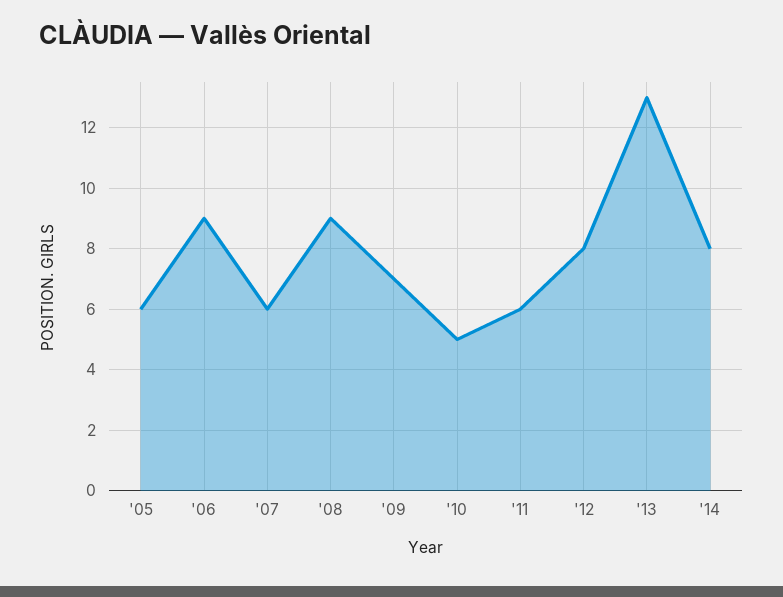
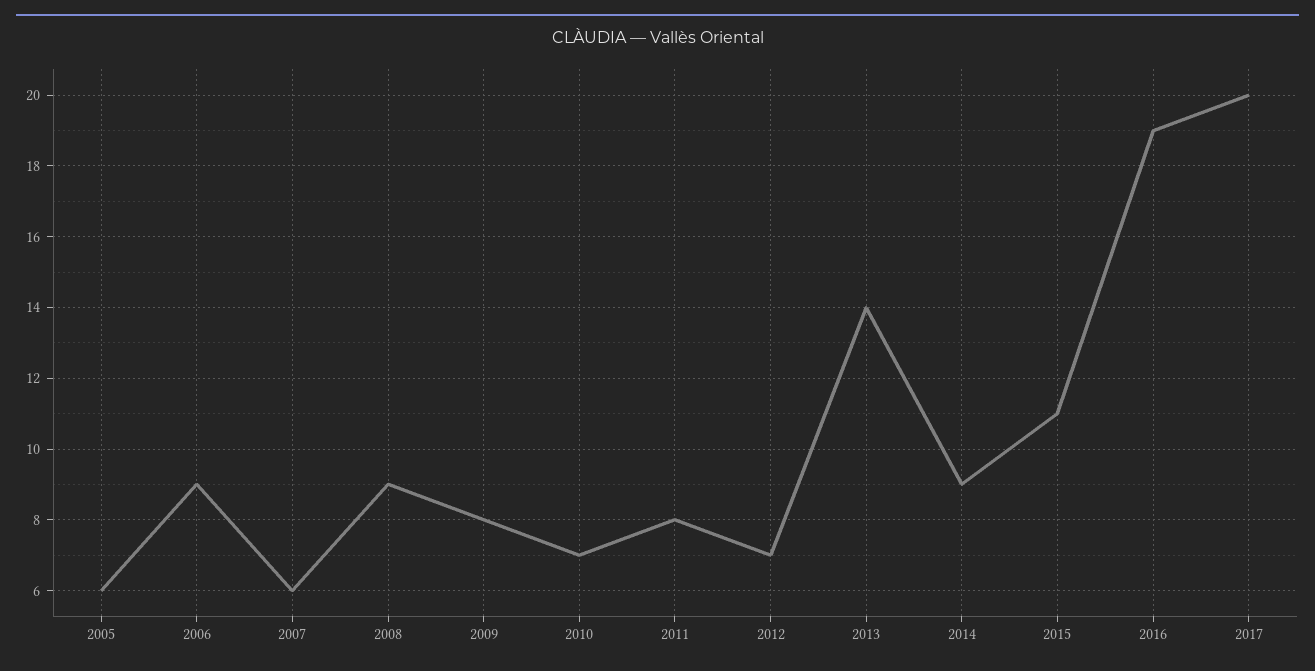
'09: 7 -> 8
'10: 5 -> 7
'11: 6 -> 8
'12: 8 -> 7
'13: 13 -> 14
'14: 8 -> 9
2015: none -> 11
2016: none -> 19
2017: none -> 20

